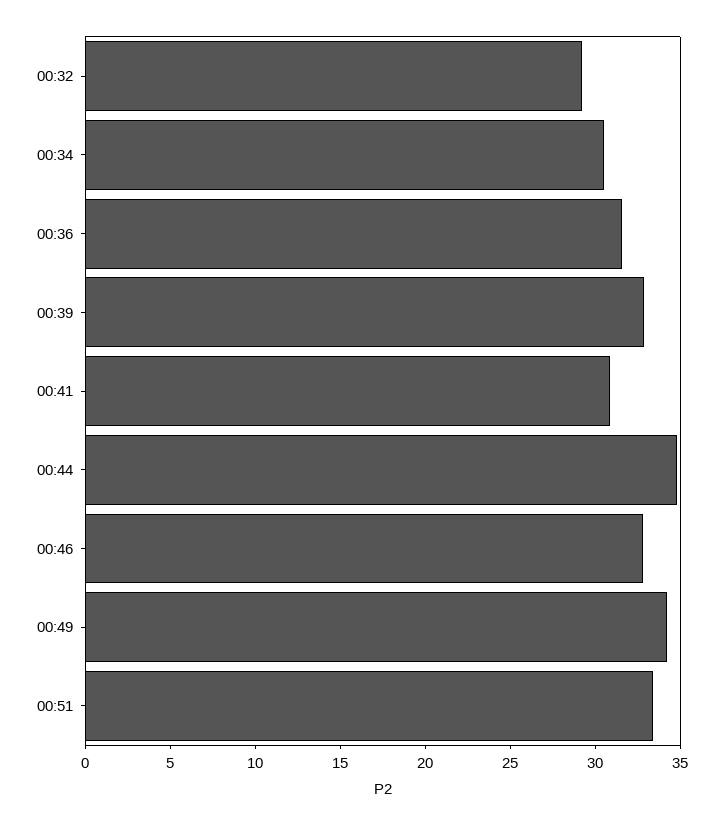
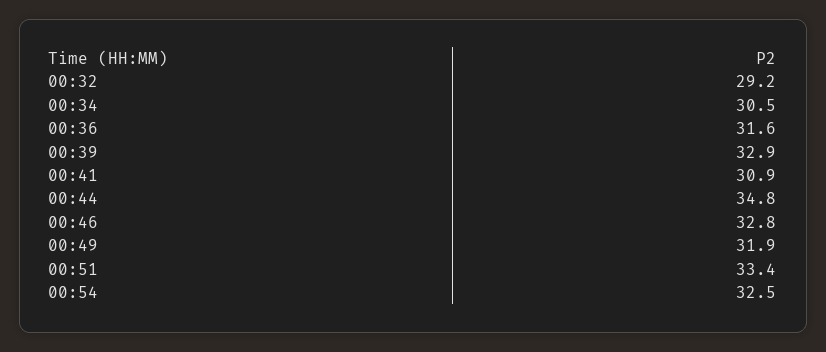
00:49: 34 -> 31.9
00:54: none -> 32.5

